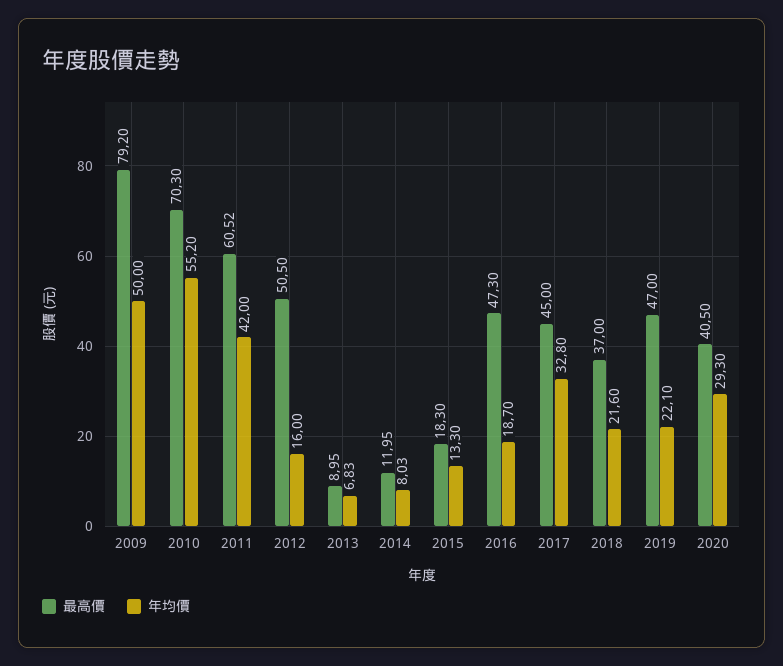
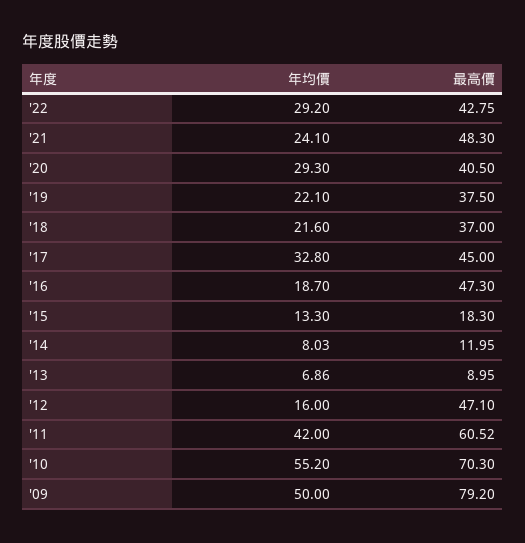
最高價, 2012: 50.5 -> 47.1
年均價, 2013: 6.83 -> 6.86
最高價, 2019: 47 -> 37.5
年均價, '22: none -> 29.2
最高價, '22: none -> 42.75
年均價, '21: none -> 24.1
最高價, '21: none -> 48.3

